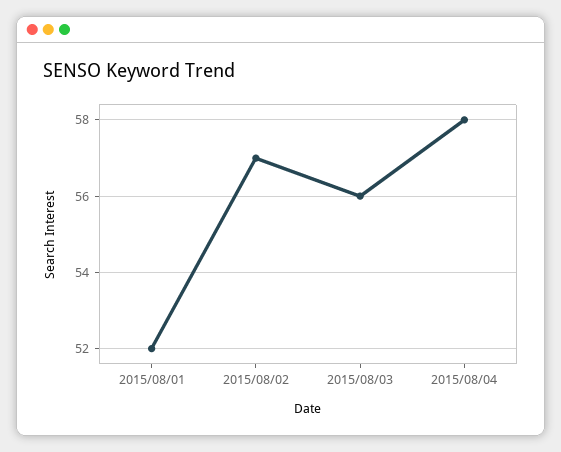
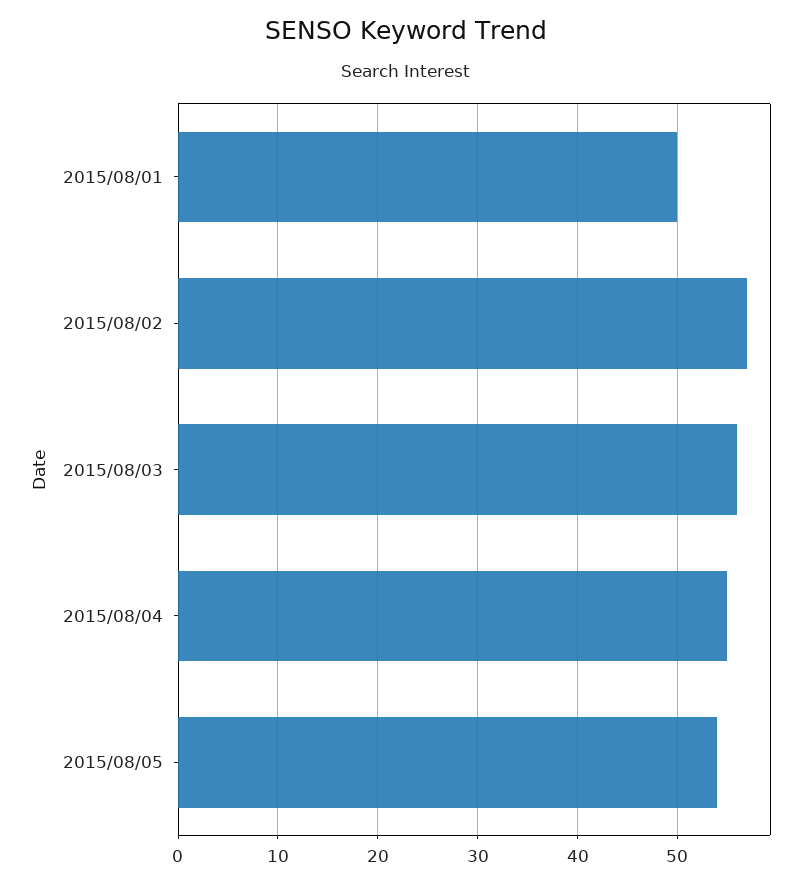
2015/08/01: 52 -> 50
2015/08/04: 58 -> 55
2015/08/05: none -> 54

